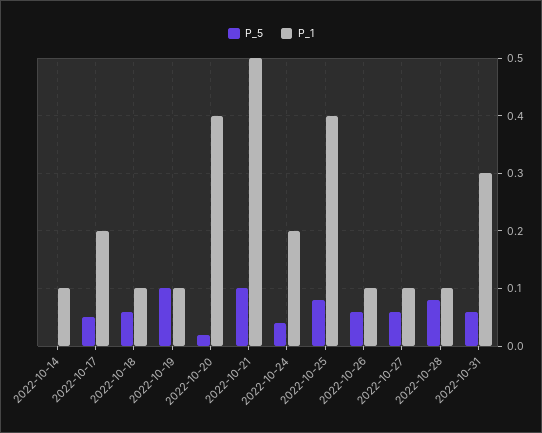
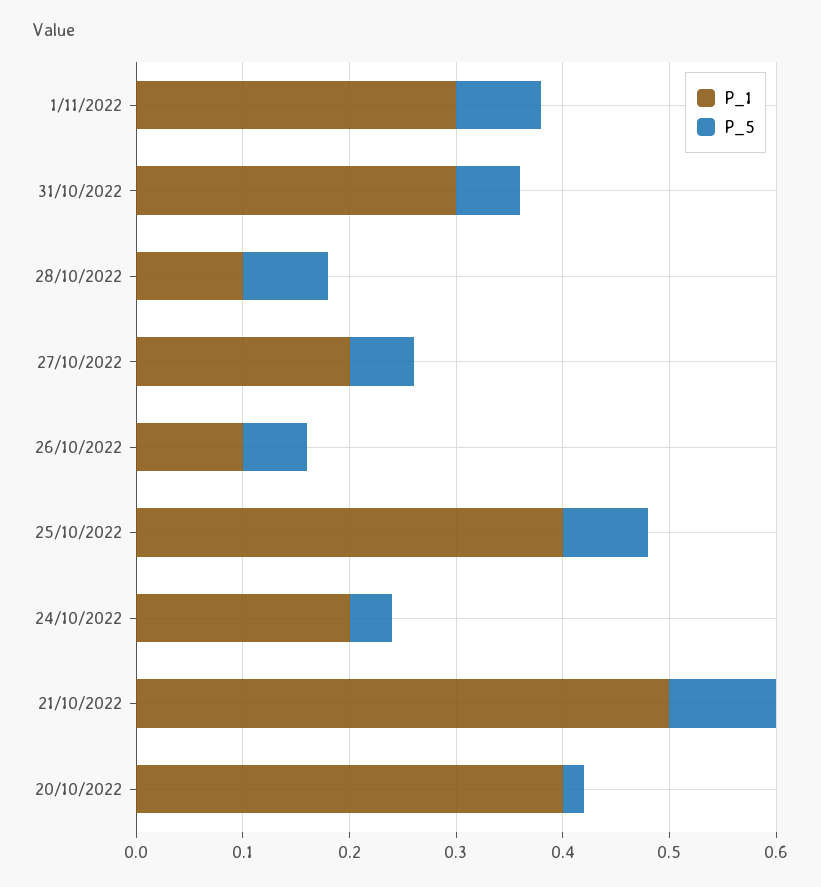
P_5, 2022-10-14: 0 -> none
P_1, 2022-10-14: 0.1 -> none
P_5, 2022-10-17: 0.05 -> none
P_1, 2022-10-17: 0.2 -> none
P_5, 2022-10-18: 0.05 -> none
P_1, 2022-10-18: 0.1 -> none
P_5, 2022-10-19: 0.1 -> none
P_1, 2022-10-19: 0.1 -> none
P_1, 2022-10-27: 0.1 -> 0.2
P_1, 1/11/2022: none -> 0.3
P_5, 1/11/2022: none -> 0.08

